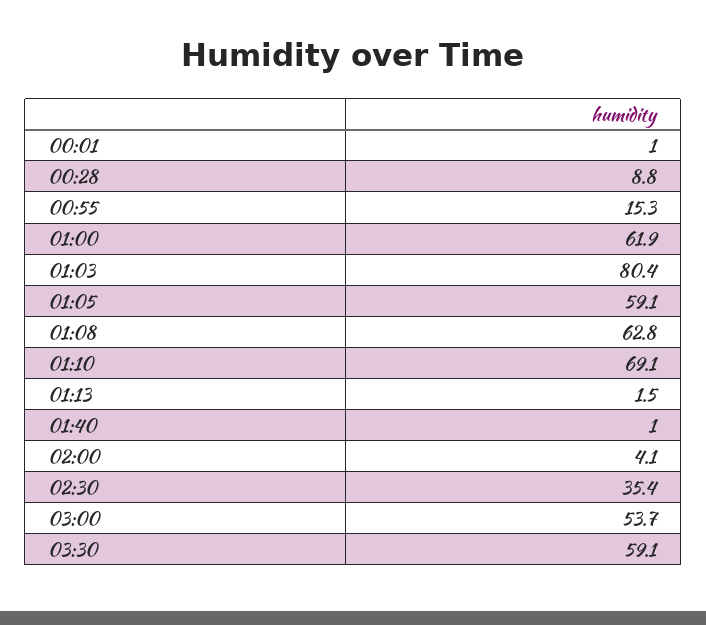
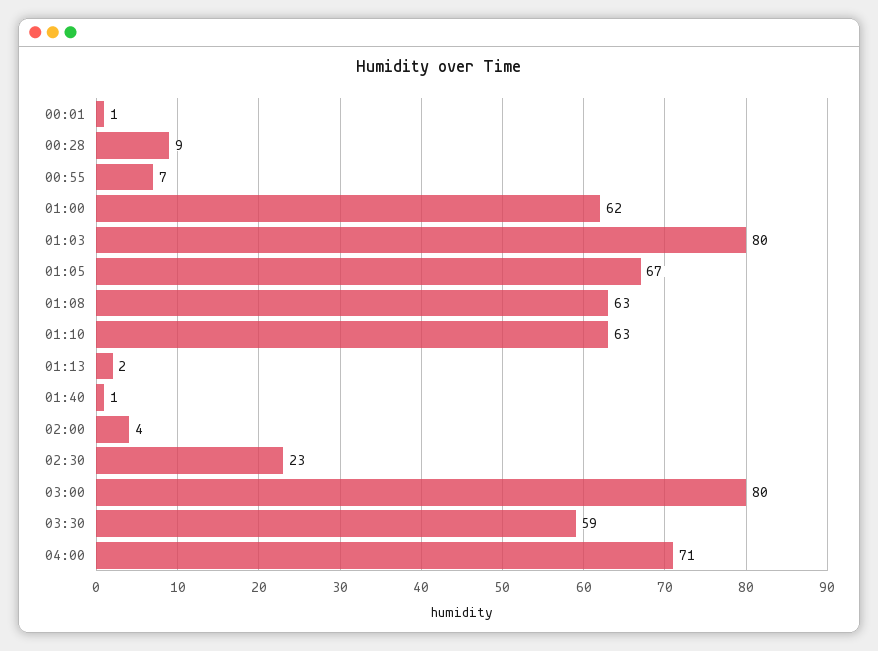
00:55: 15.3 -> 7
01:05: 59.1 -> 67
01:10: 69.1 -> 63
02:30: 35.4 -> 23
03:00: 53.7 -> 80
04:00: none -> 71

